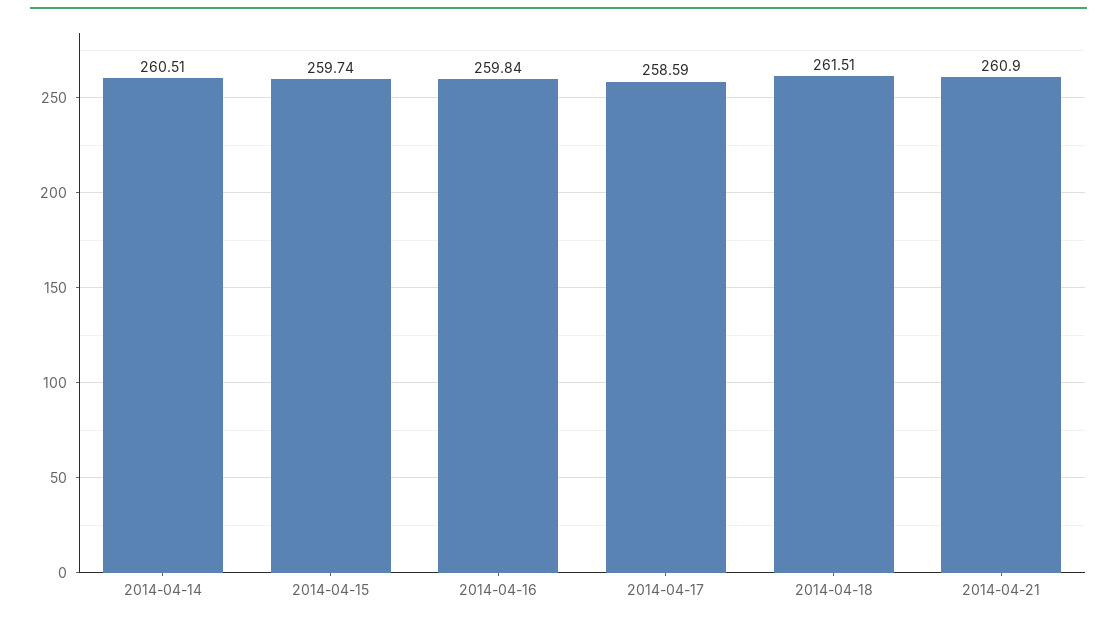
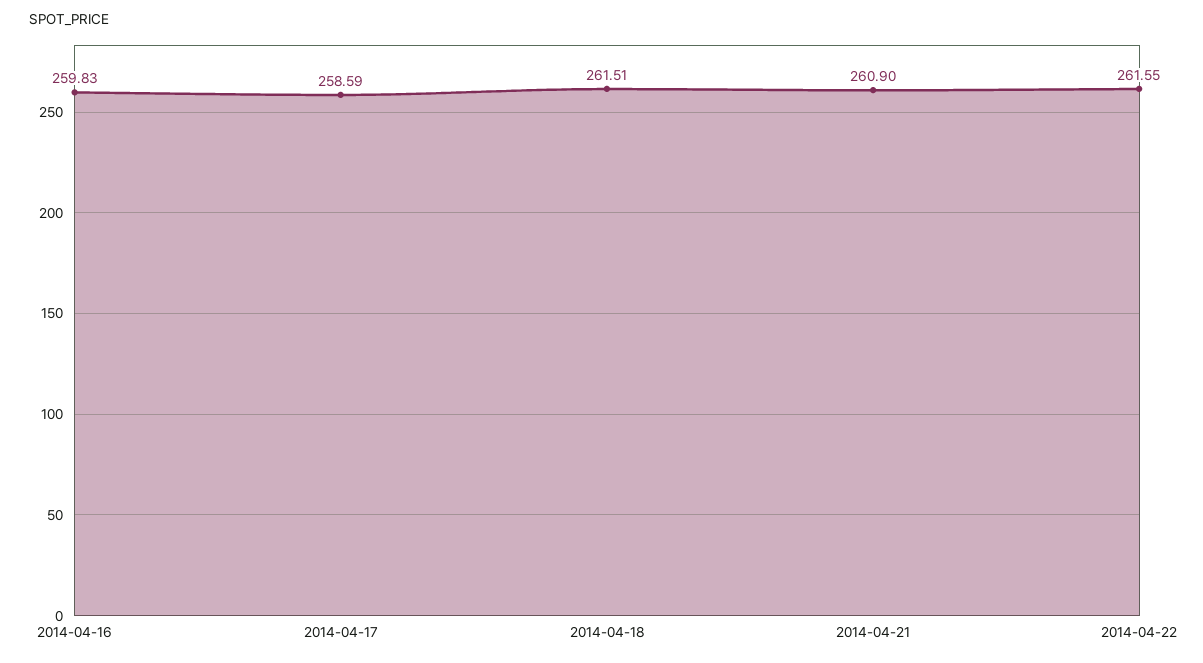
2014-04-14: 260.51 -> none
2014-04-15: 259.74 -> none
2014-04-16: 259.84 -> 259.83
2014-04-22: none -> 261.55

